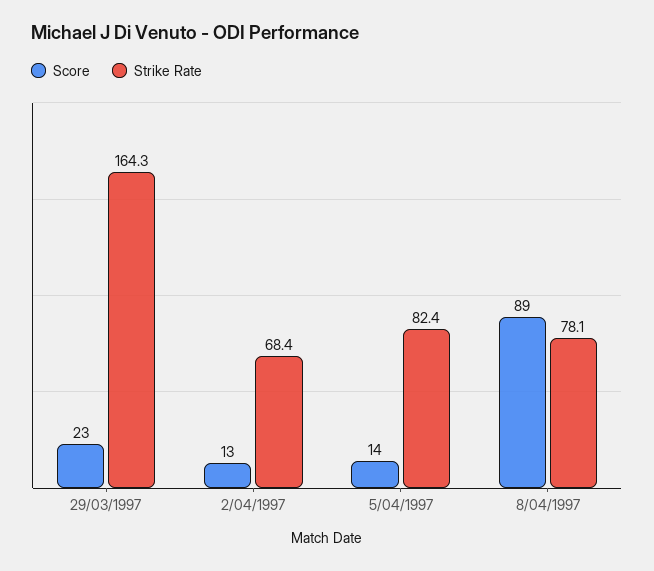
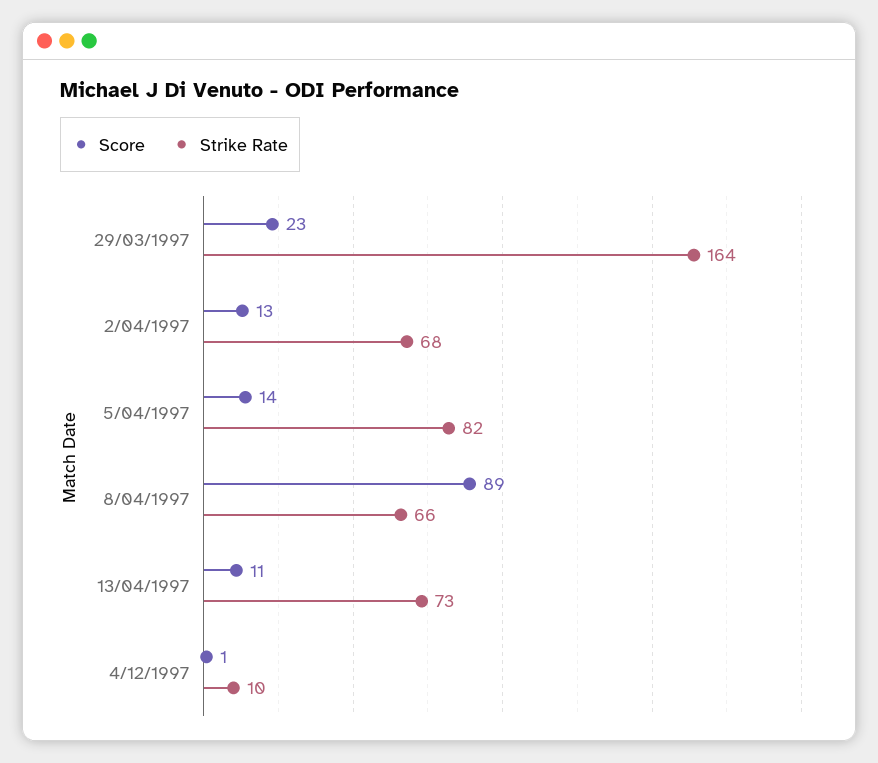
Strike Rate, 8/04/1997: 78.1 -> 66
Score, 13/04/1997: none -> 11
Strike Rate, 13/04/1997: none -> 73
Score, 4/12/1997: none -> 1
Strike Rate, 4/12/1997: none -> 10

